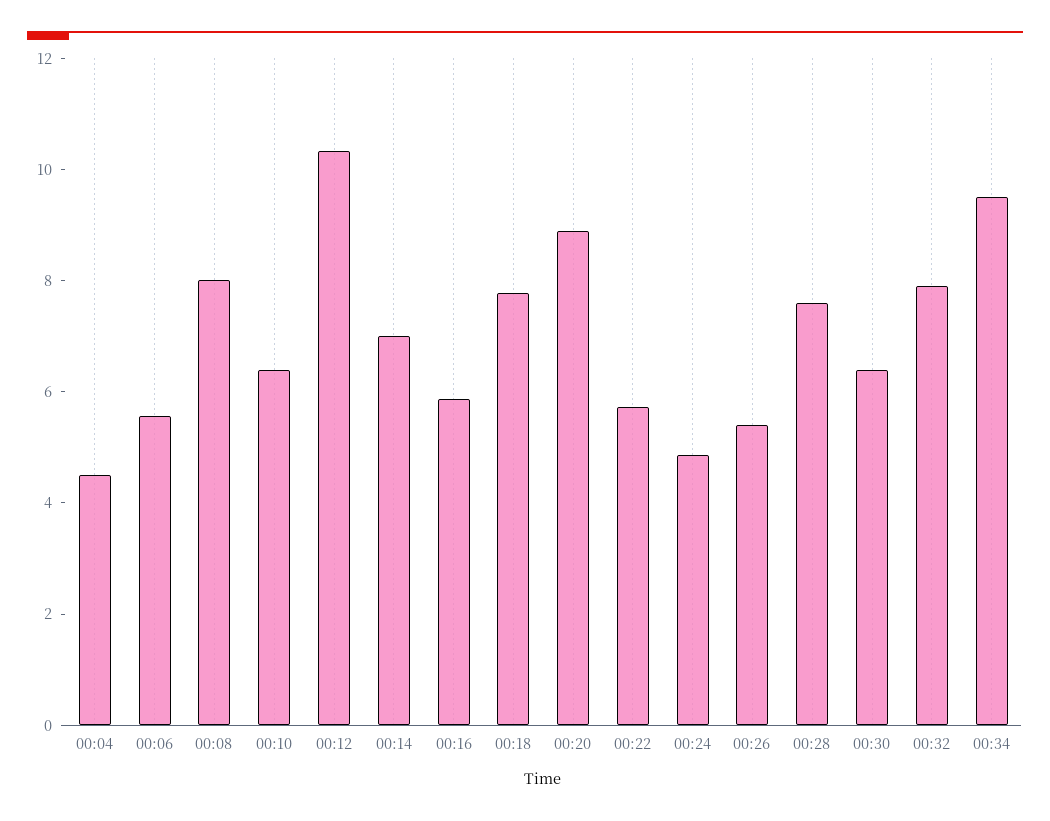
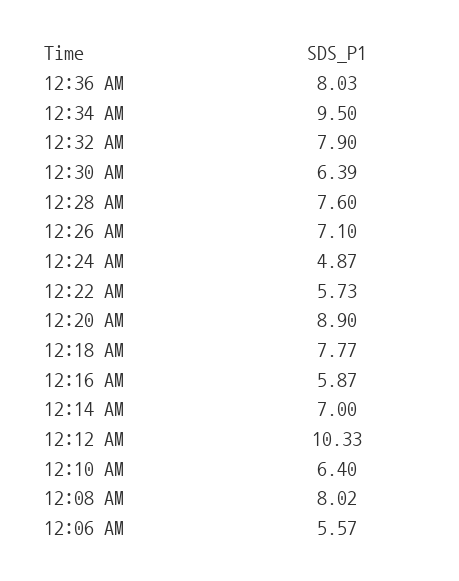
00:04: 4.5 -> none
00:26: 5.5 -> 7.1
12:36 AM: none -> 8.03

